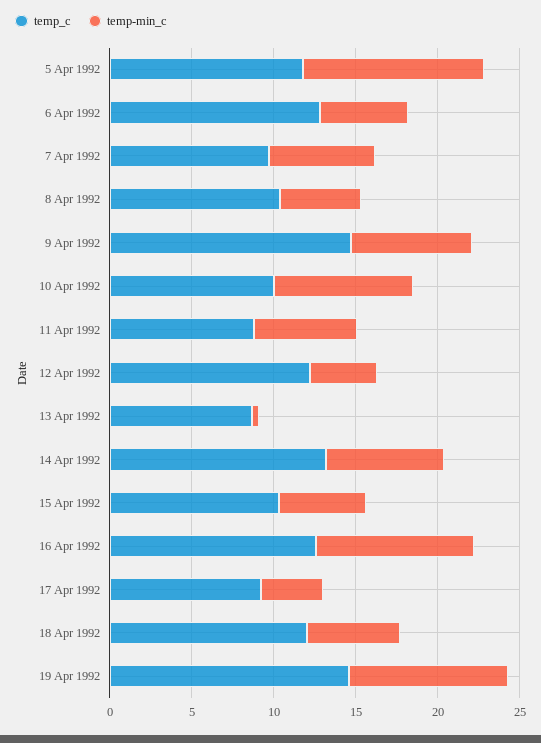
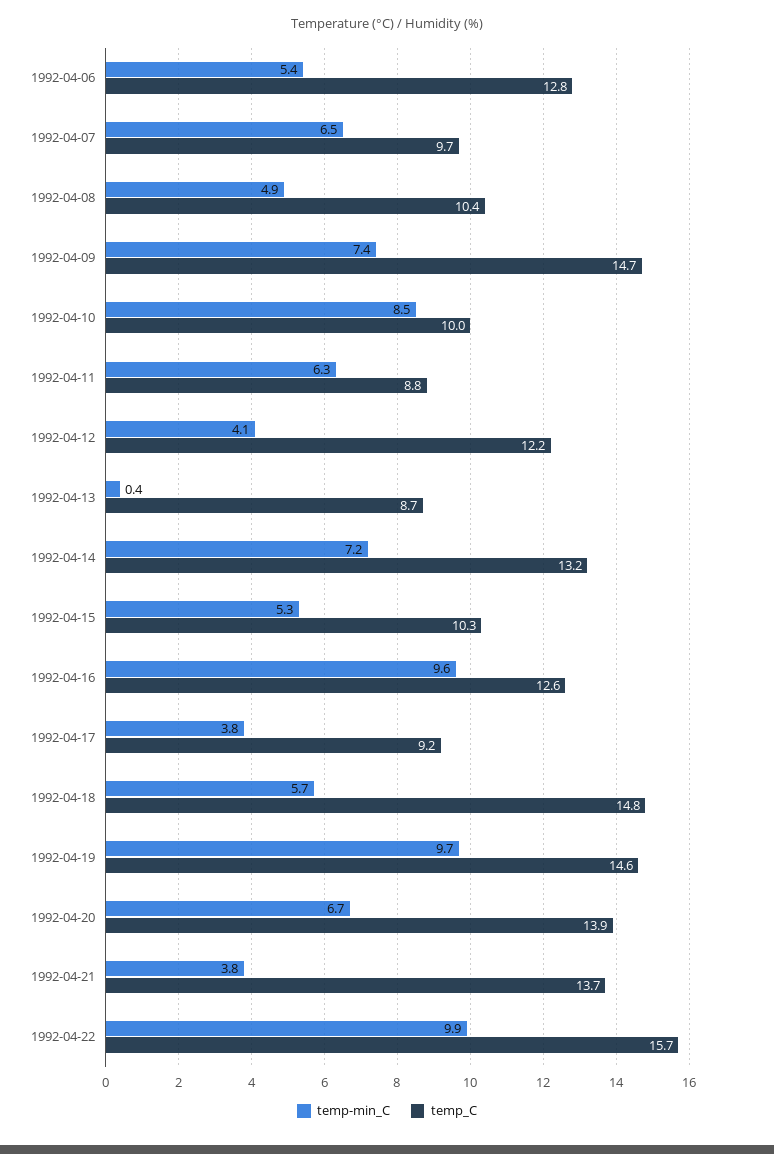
temp_c, 5 Apr 1992: 12 -> none
temp-min_c, 5 Apr 1992: 11 -> none
temp_c, 18 Apr 1992: 12 -> 14.8
temp-min_c, 1992-04-20: none -> 6.7
temp_c, 1992-04-20: none -> 13.9
temp-min_c, 1992-04-21: none -> 3.8
temp_c, 1992-04-21: none -> 13.7
temp-min_c, 1992-04-22: none -> 9.9
temp_c, 1992-04-22: none -> 15.7

